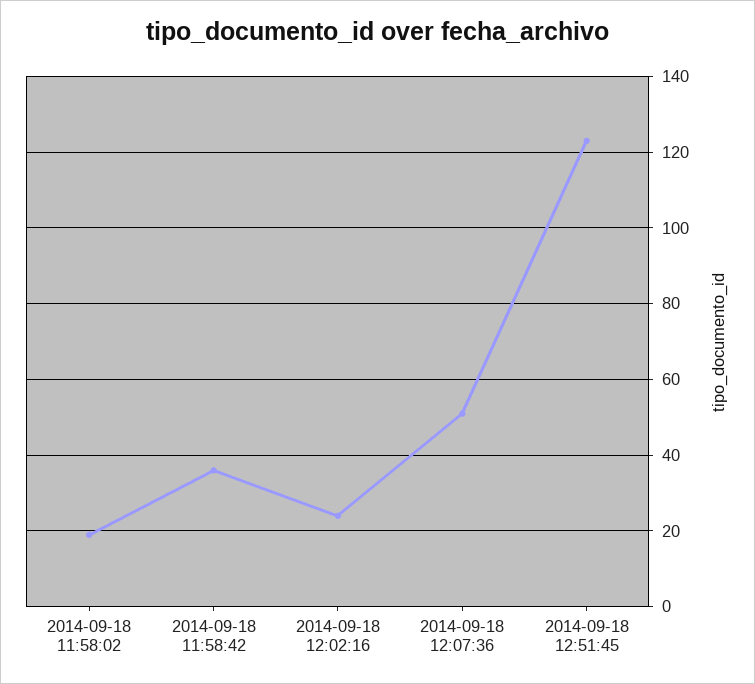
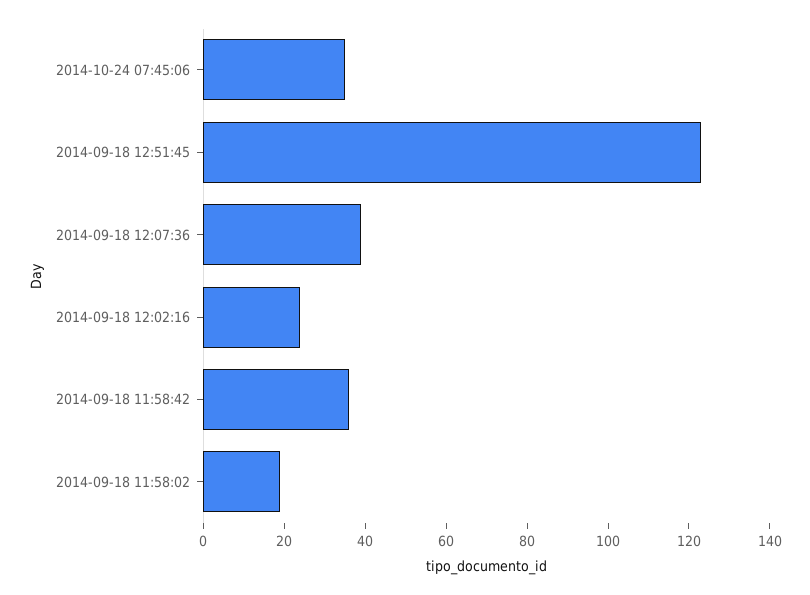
2014-09-18 12:07:36: 50 -> 40
2014-10-24 07:45:06: none -> 35

